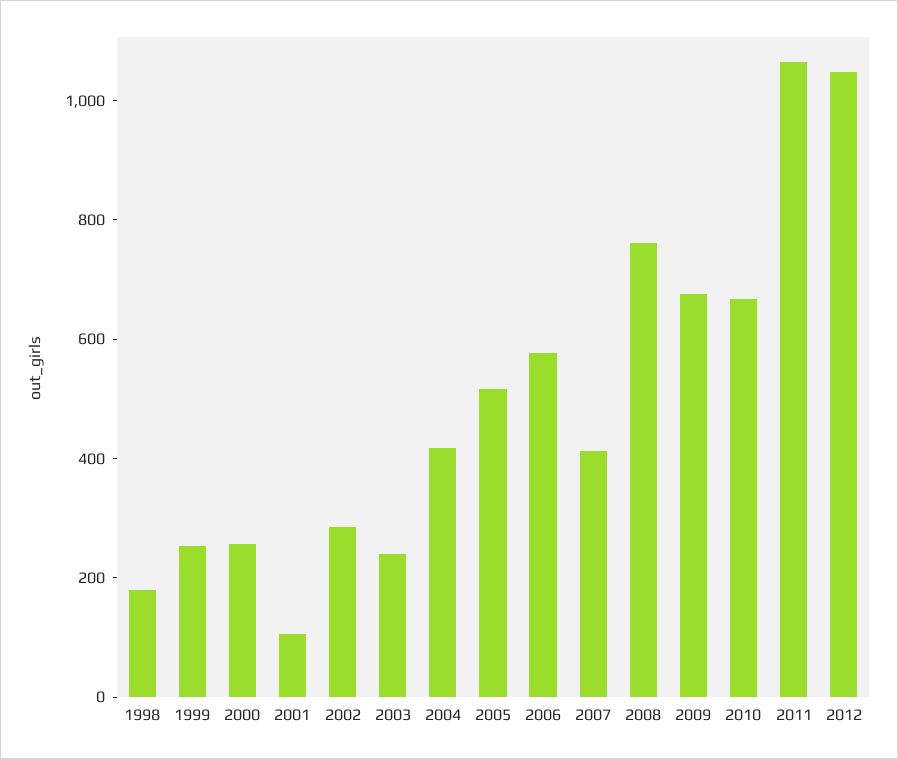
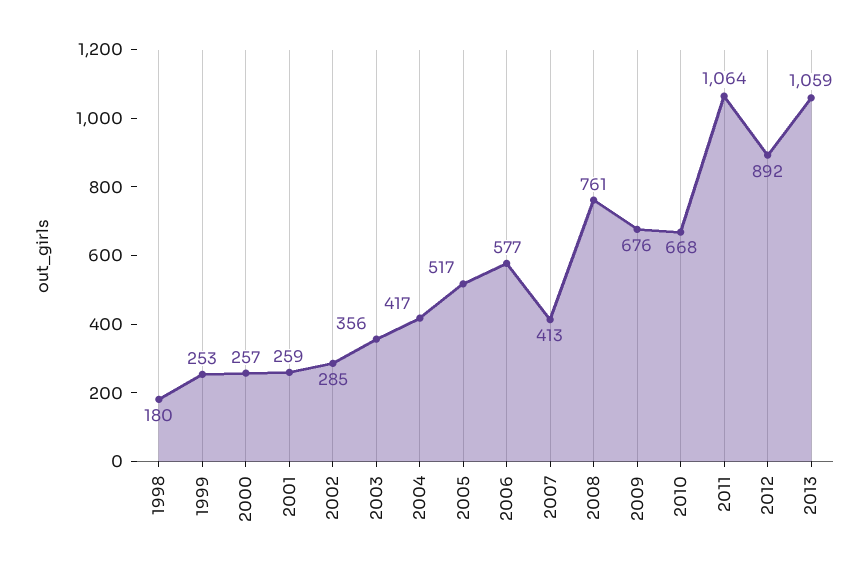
2001: 100 -> 259
2003: 250 -> 356
2012: 1050 -> 892
2013: none -> 1059

